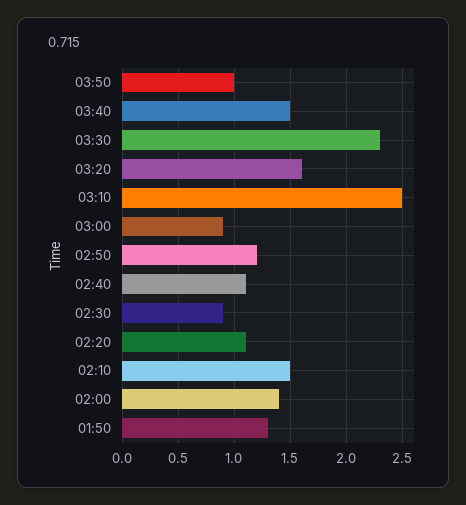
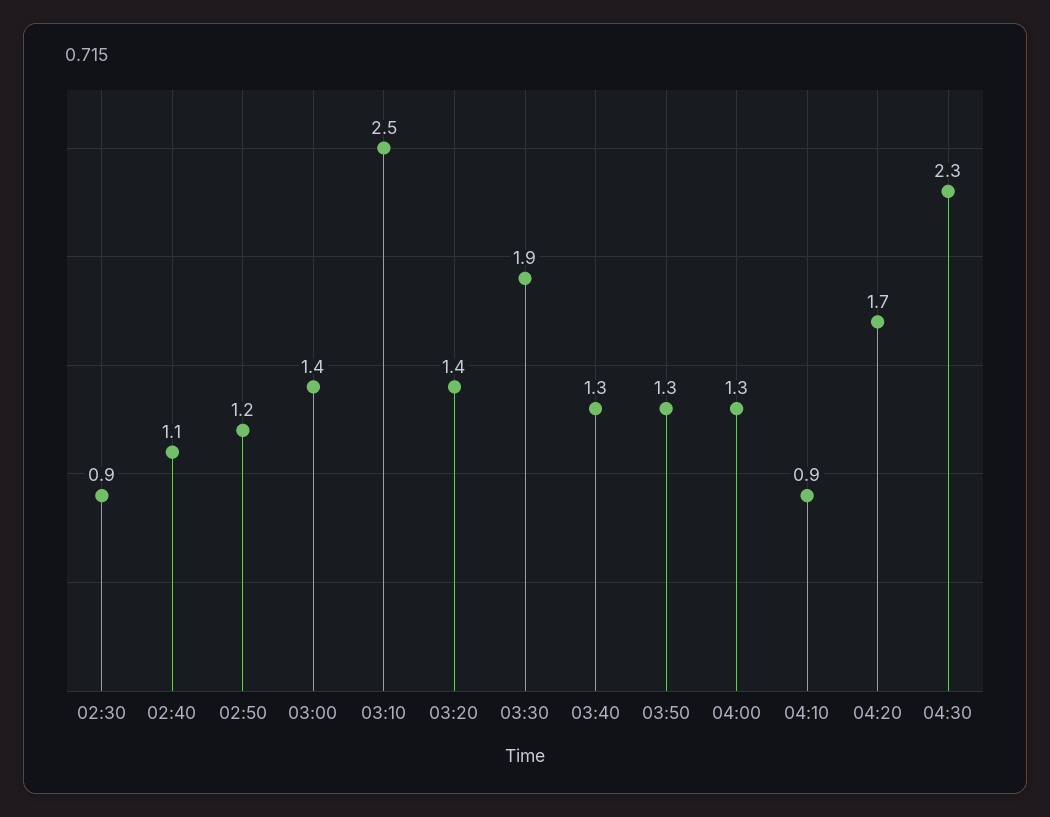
03:50: 1 -> 1.3
03:40: 1.5 -> 1.3
03:30: 2.3 -> 1.9
03:20: 1.6 -> 1.4
03:00: 0.9 -> 1.4
02:20: 1.1 -> none
02:10: 1.5 -> none
02:00: 1.4 -> none
01:50: 1.3 -> none
04:00: none -> 1.3
04:10: none -> 0.9
04:20: none -> 1.7
04:30: none -> 2.3

